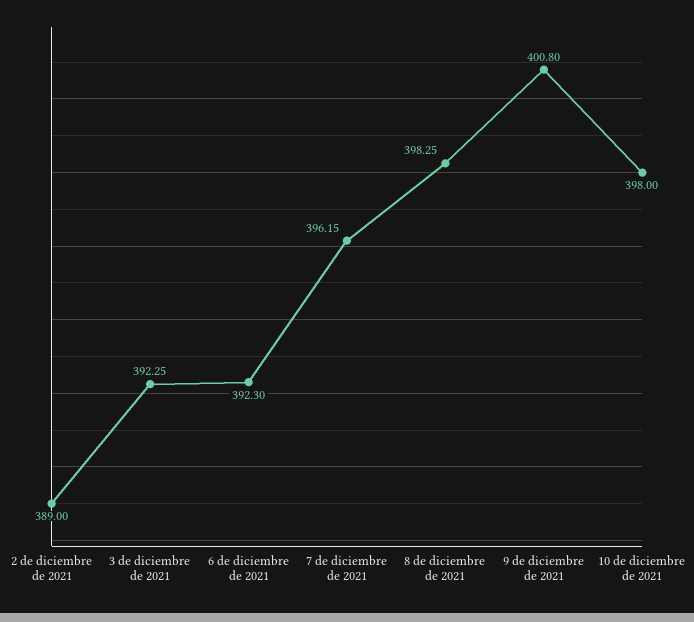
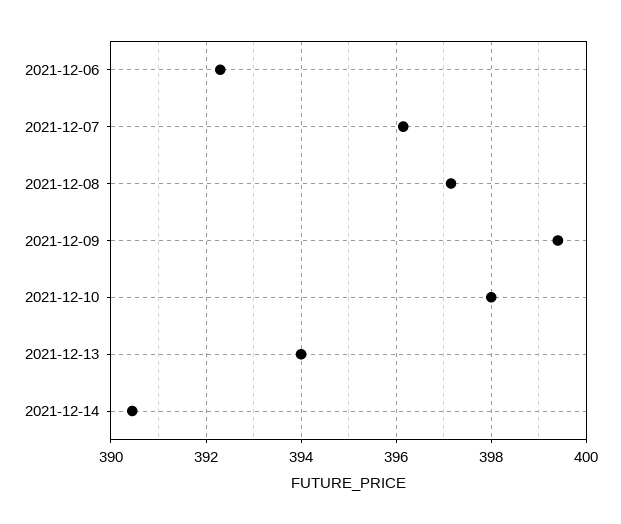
2 de diciembre de 2021: 389 -> none
3 de diciembre de 2021: 392.25 -> none
8 de diciembre de 2021: 398.25 -> 397.2
9 de diciembre de 2021: 400.8 -> 399.4
2021-12-13: none -> 394
2021-12-14: none -> 390.4

